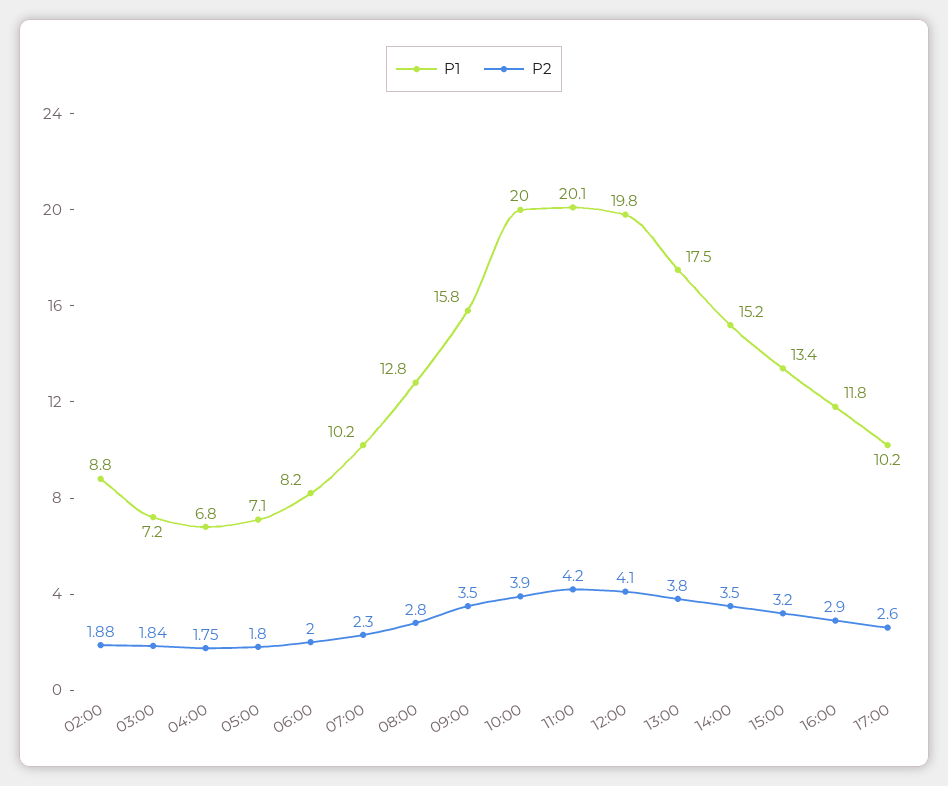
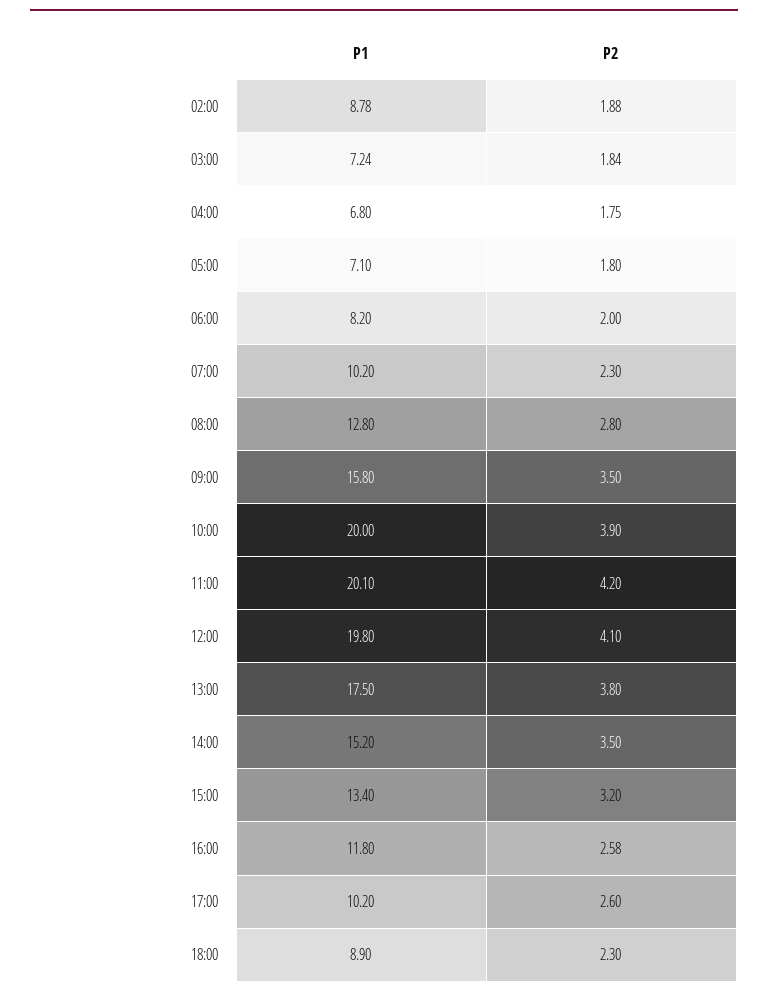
P2, 16:00: 2.9 -> 2.58
P1, 18:00: none -> 8.9
P2, 18:00: none -> 2.3

